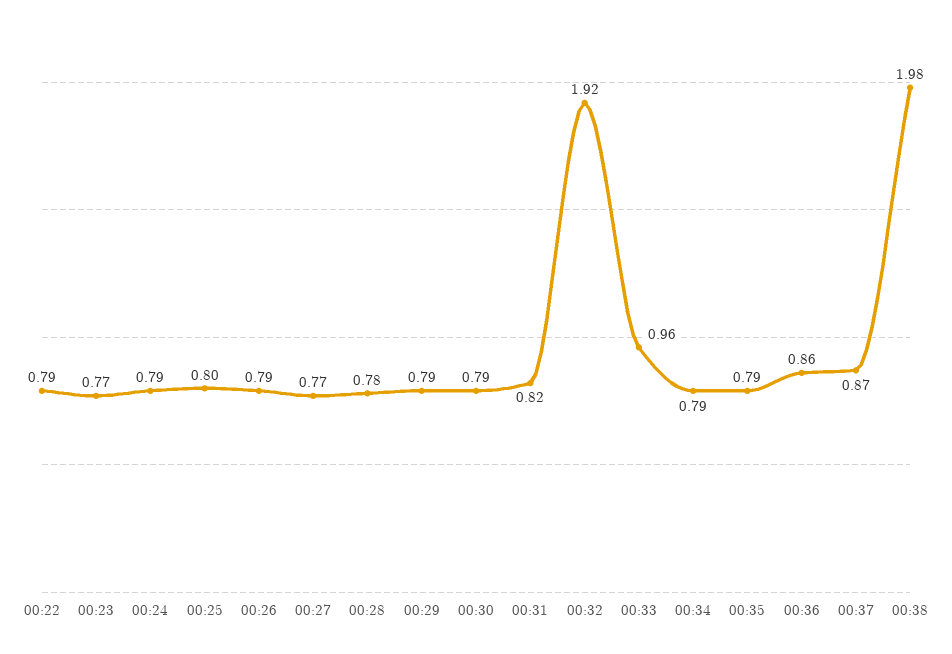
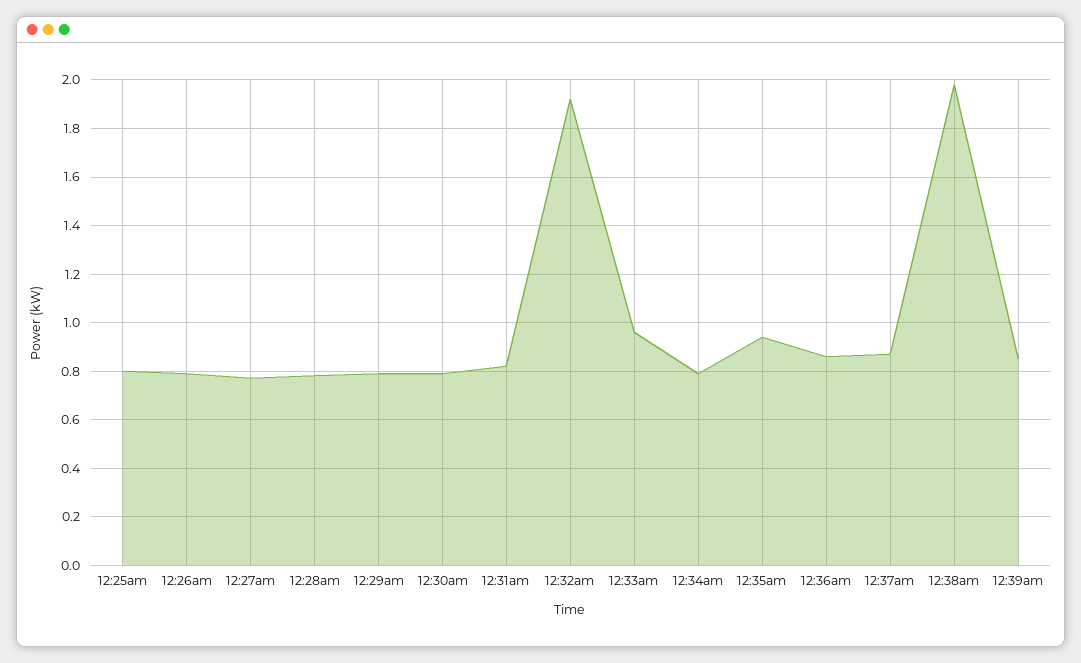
00:22: 0.79 -> none
00:23: 0.77 -> none
00:24: 0.79 -> none
00:35: 0.79 -> 0.95
12:39am: none -> 0.85

